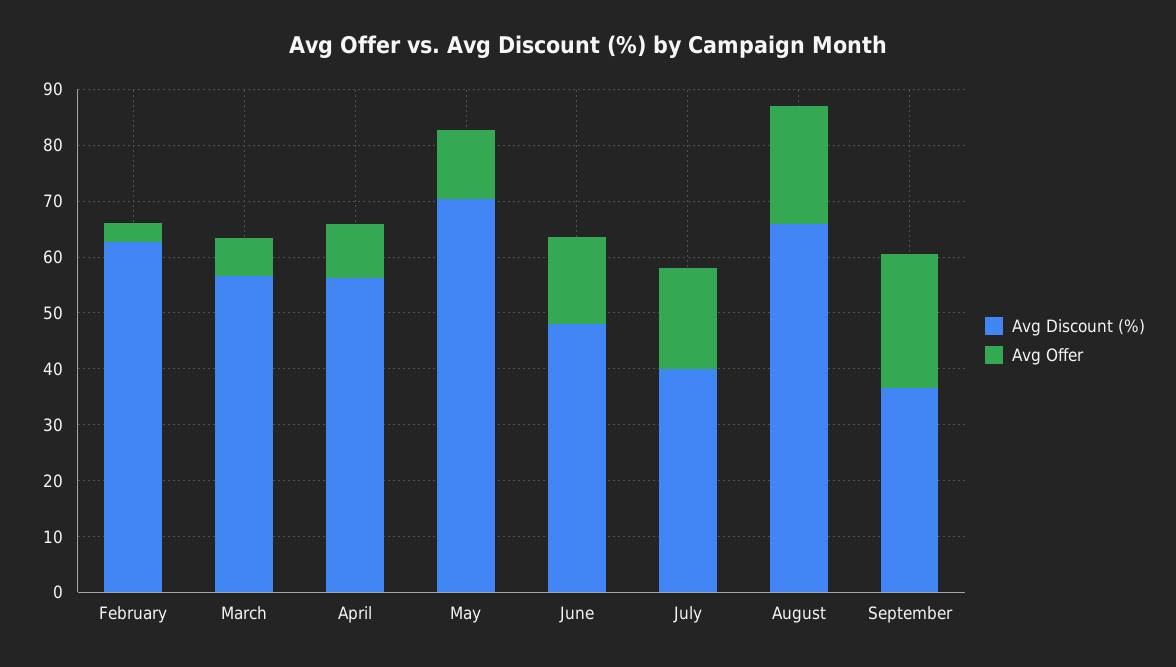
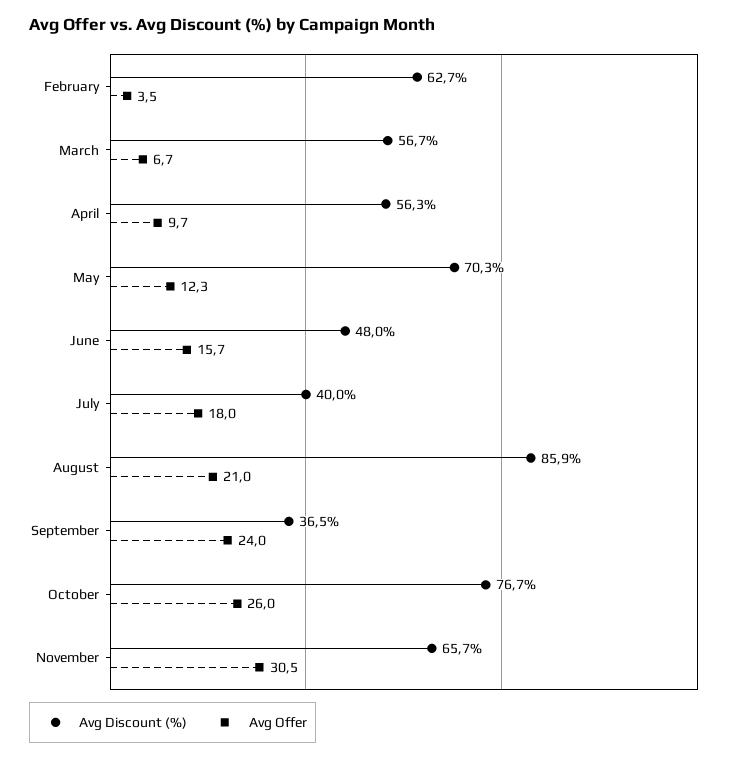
Avg Discount (%), August: 66 -> 85.9
Avg Discount (%), October: none -> 76.7
Avg Offer, October: none -> 26
Avg Discount (%), November: none -> 65.7
Avg Offer, November: none -> 30.5

